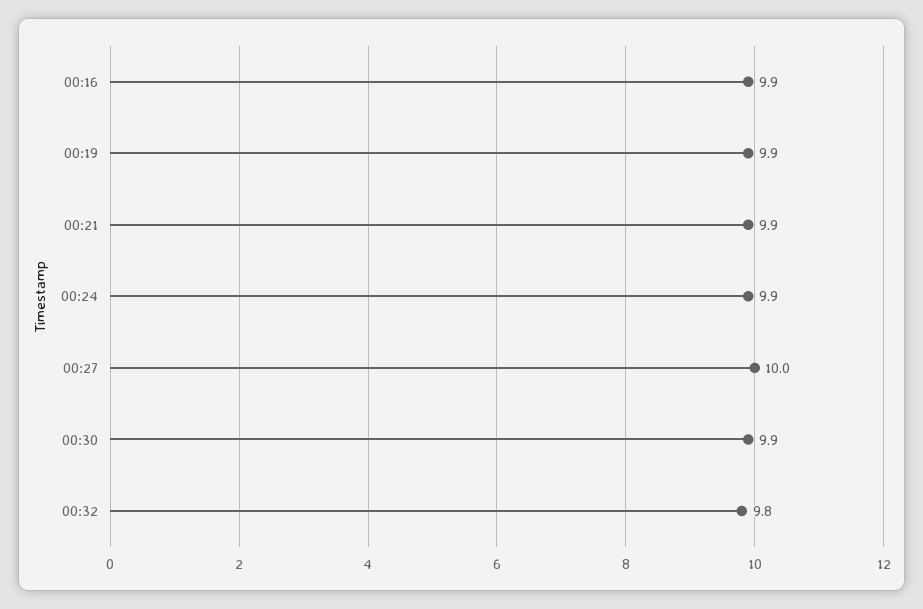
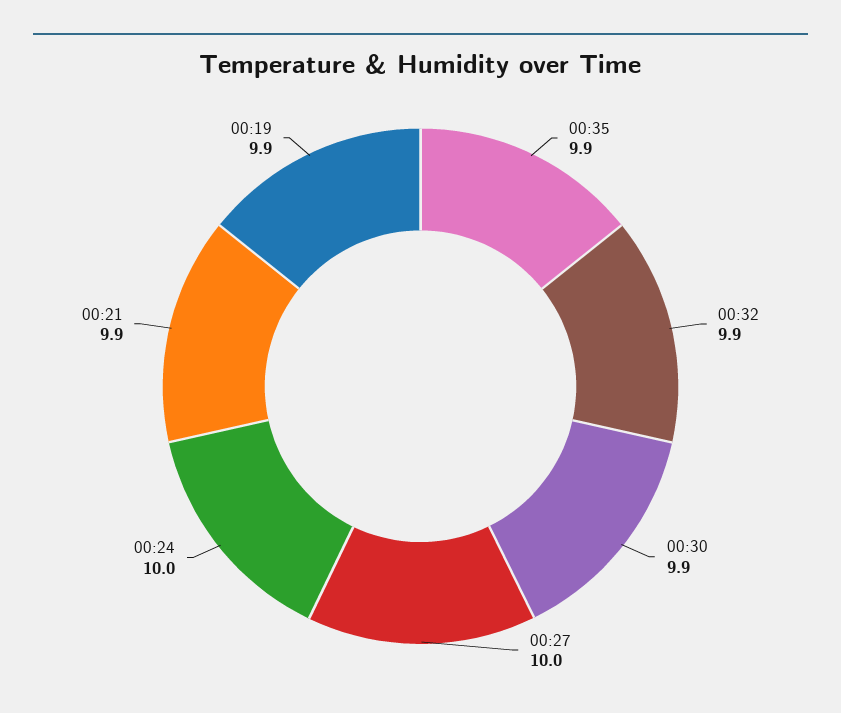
00:16: 9.9 -> none
00:24: 9.9 -> 10
00:32: 9.8 -> 9.9
00:35: none -> 9.9

